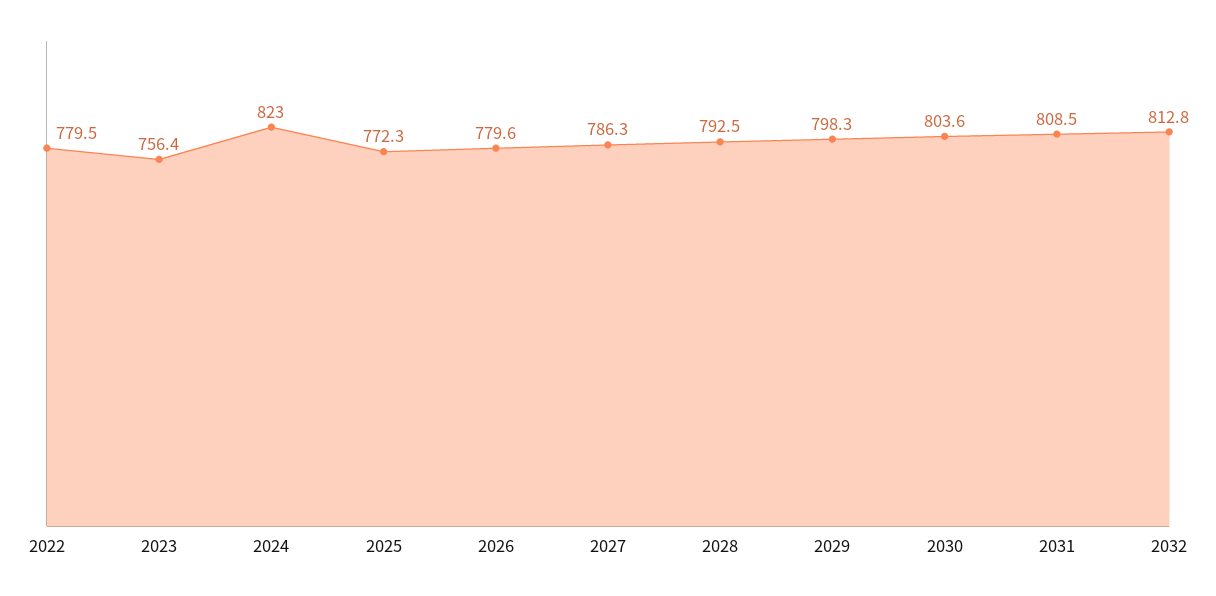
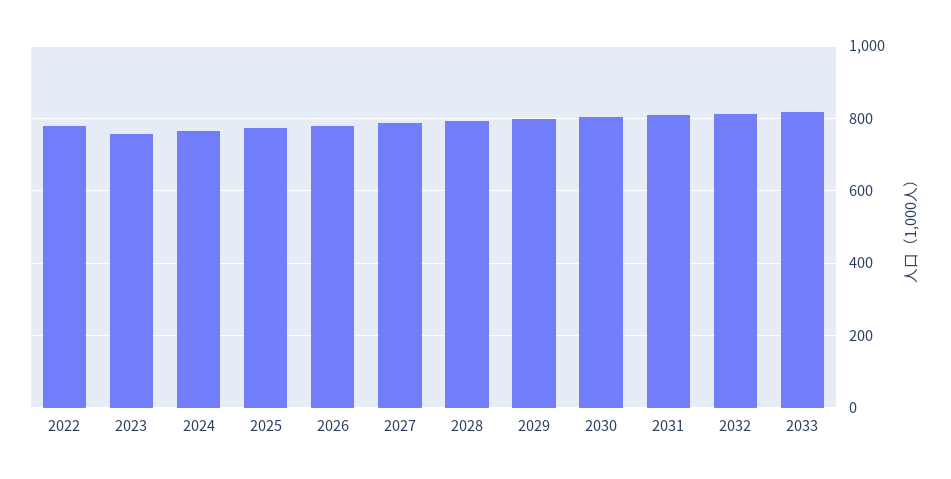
2024: 823 -> 760
2033: none -> 820

